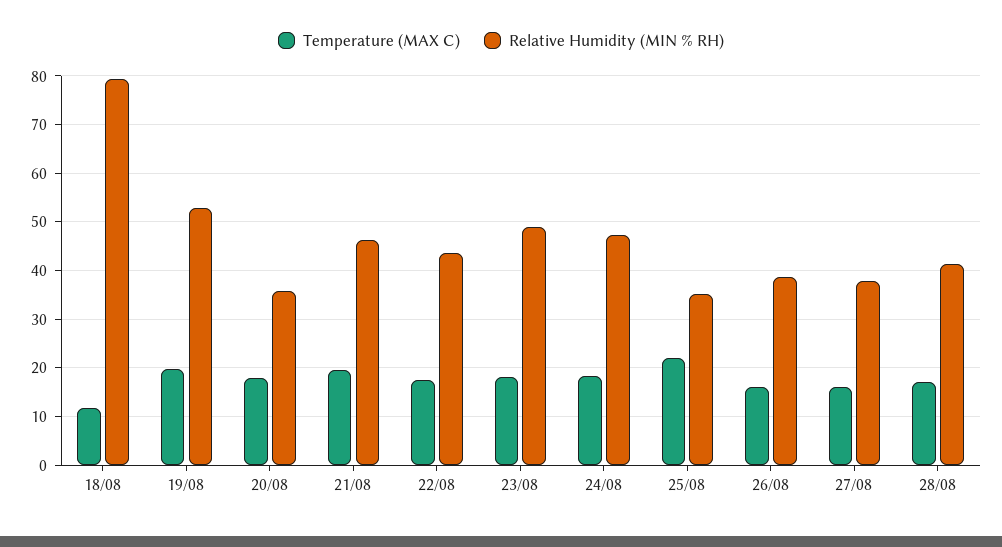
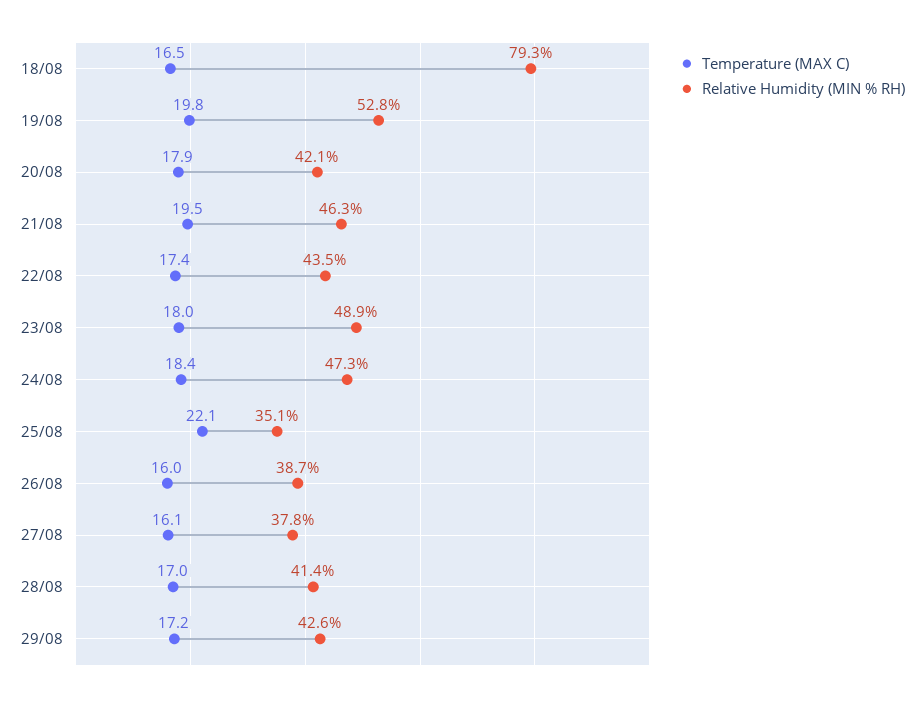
Temperature (MAX C), 18/08: 12 -> 16.5
Relative Humidity (MIN % RH), 20/08: 36 -> 42.1
Temperature (MAX C), 29/08: none -> 17.2
Relative Humidity (MIN % RH), 29/08: none -> 42.6

